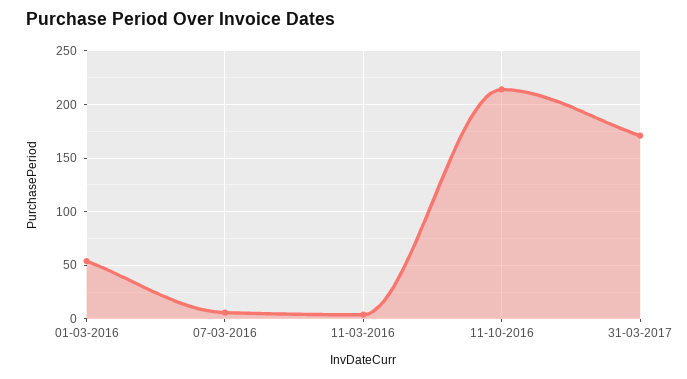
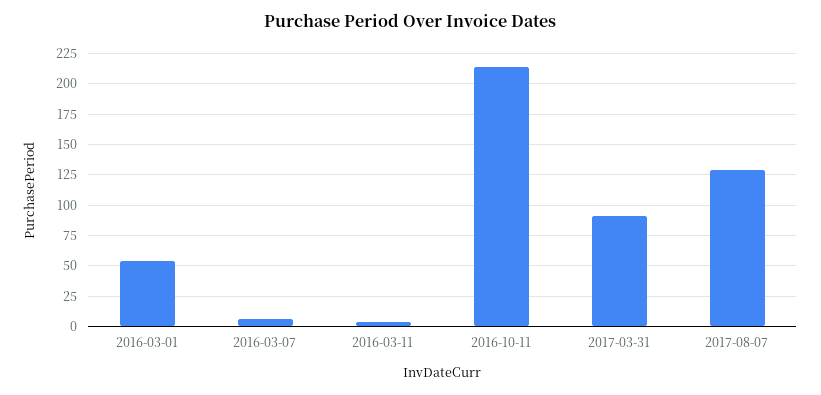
31-03-2017: 170 -> 90
2017-08-07: none -> 130

